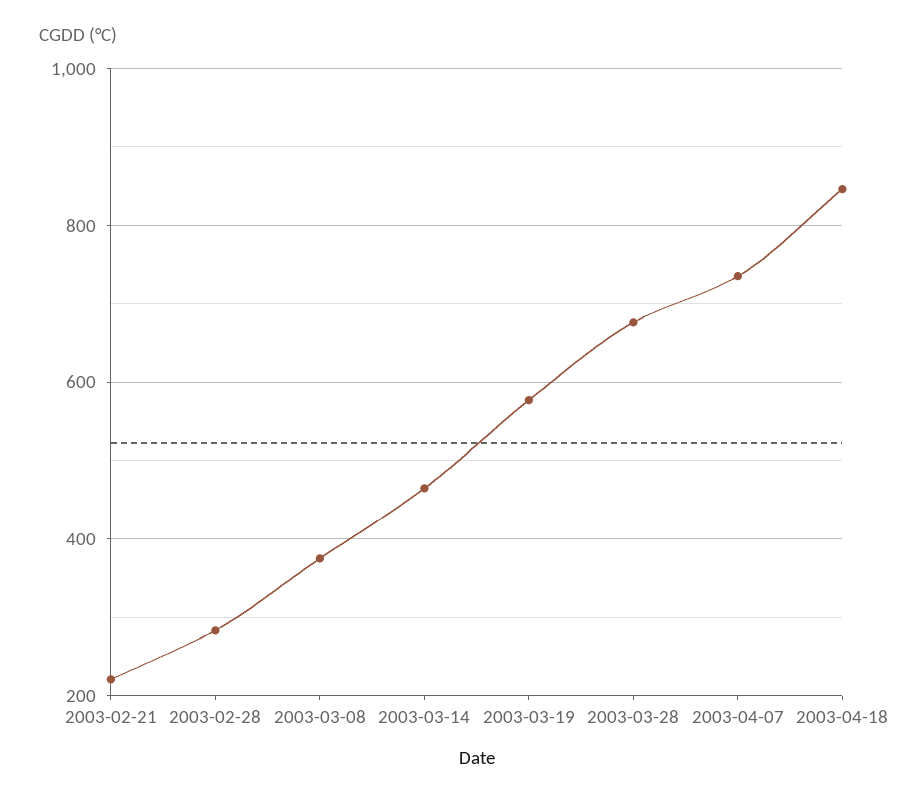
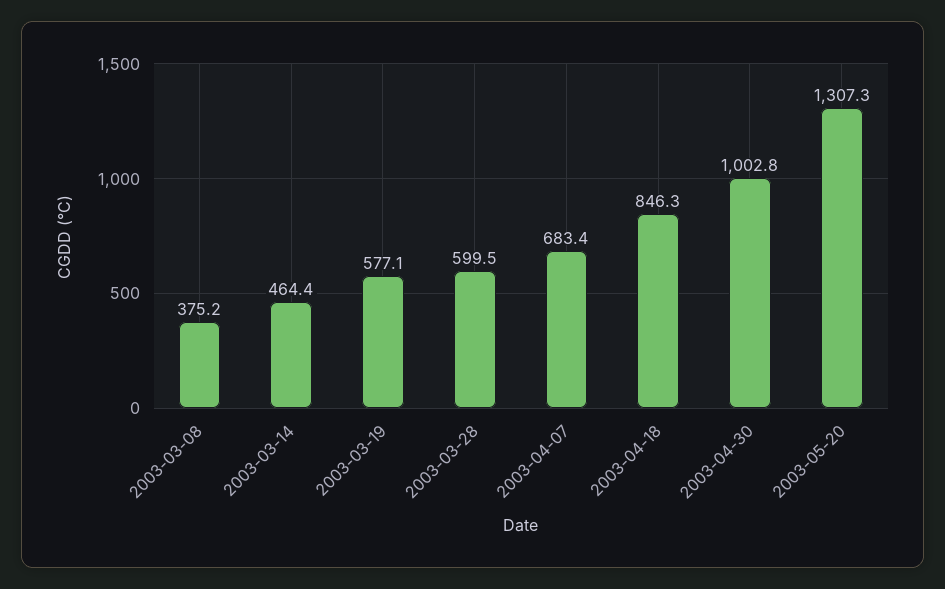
2003-02-21: 220 -> none
2003-02-28: 280 -> none
2003-03-28: 680 -> 599.5
2003-04-07: 740 -> 683.4
2003-04-30: none -> 1002.8
2003-05-20: none -> 1307.3

